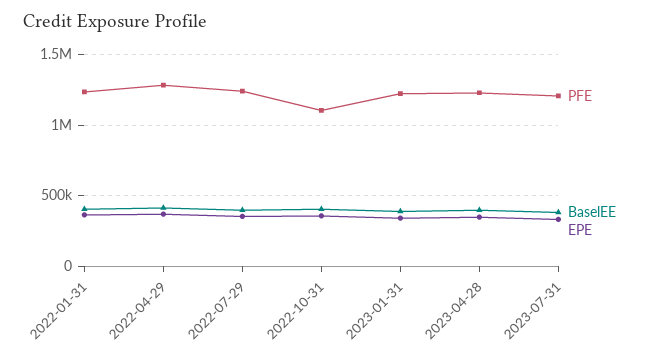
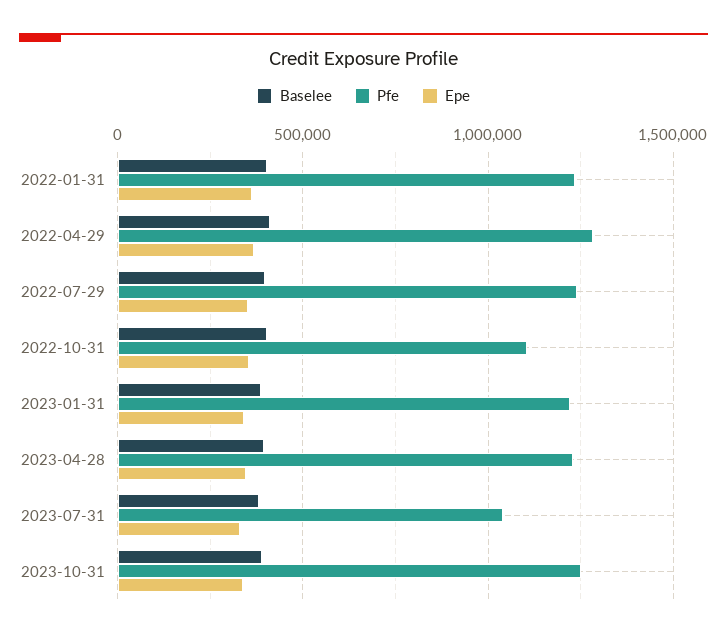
PFE, 2023-07-31: 1200000 -> 1050000
BaselEE, 2023-10-31: none -> 400000
PFE, 2023-10-31: none -> 1250000
EPE, 2023-10-31: none -> 350000

